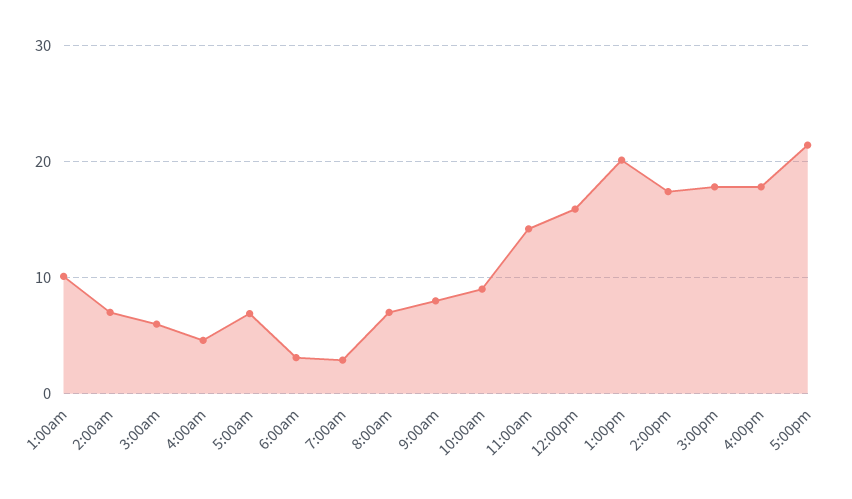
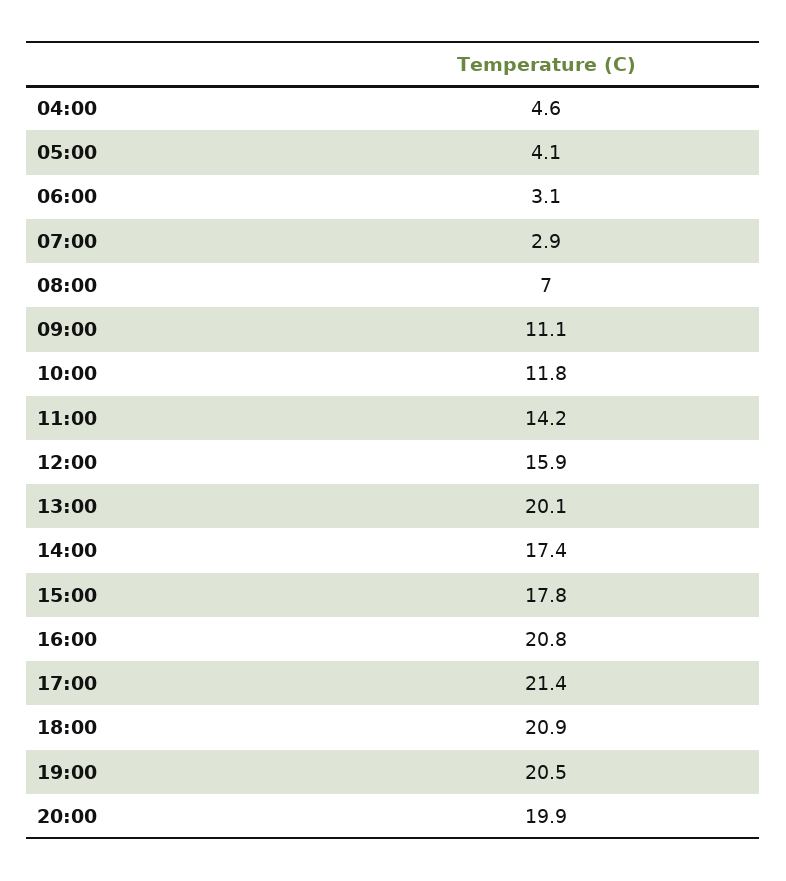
1:00am: 10 -> none
2:00am: 7 -> none
3:00am: 6 -> none
5:00am: 7 -> 4.1
9:00am: 8 -> 11.1
10:00am: 9 -> 11.8
4:00pm: 18 -> 20.8
18:00: none -> 20.9
19:00: none -> 20.5
20:00: none -> 19.9

